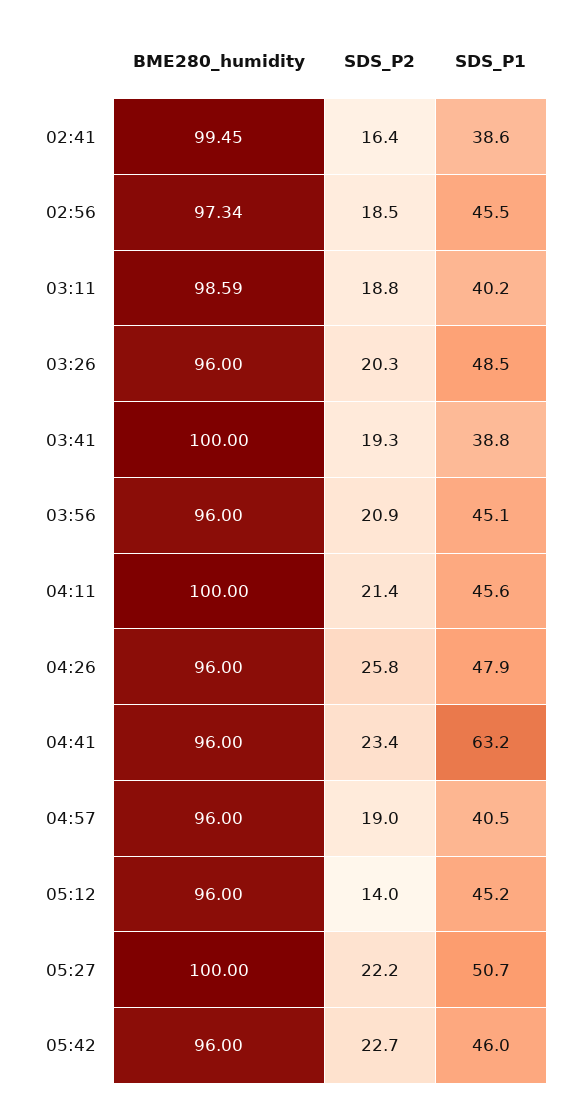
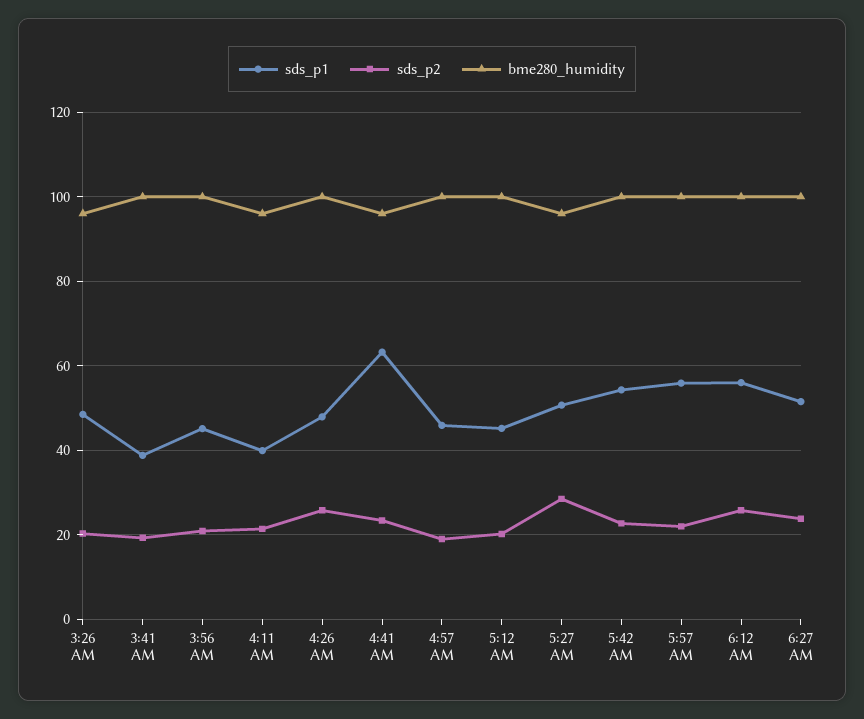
BME280_humidity, 02:41: 99.45 -> none
SDS_P2, 02:41: 16.4 -> none
SDS_P1, 02:41: 38.6 -> none
BME280_humidity, 02:56: 97.34 -> none
SDS_P2, 02:56: 18.5 -> none
SDS_P1, 02:56: 45.5 -> none
BME280_humidity, 03:11: 98.59 -> none
SDS_P2, 03:11: 18.8 -> none
SDS_P1, 03:11: 40.2 -> none
BME280_humidity, 03:56: 96 -> 100
BME280_humidity, 04:11: 100 -> 96
SDS_P1, 04:11: 45.6 -> 40
BME280_humidity, 04:26: 96 -> 100
BME280_humidity, 04:57: 96 -> 100
SDS_P1, 04:57: 40.5 -> 46
BME280_humidity, 05:12: 96 -> 100
SDS_P2, 05:12: 14 -> 20
BME280_humidity, 05:27: 100 -> 96
SDS_P2, 05:27: 22.2 -> 28
BME280_humidity, 05:42: 96 -> 100
SDS_P1, 05:42: 46 -> 54
SDS_P1, 5:57 AM: none -> 56
SDS_P2, 5:57 AM: none -> 22
BME280_humidity, 5:57 AM: none -> 100
SDS_P1, 6:12 AM: none -> 56
SDS_P2, 6:12 AM: none -> 26
BME280_humidity, 6:12 AM: none -> 100
SDS_P1, 6:27 AM: none -> 52
SDS_P2, 6:27 AM: none -> 24
BME280_humidity, 6:27 AM: none -> 100

